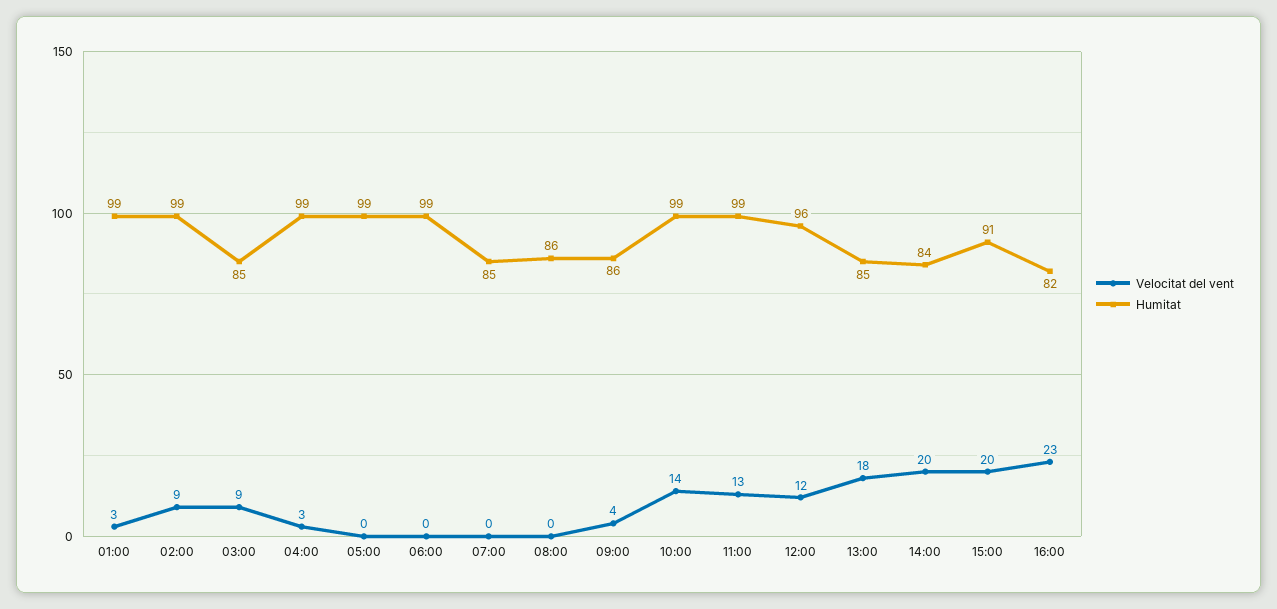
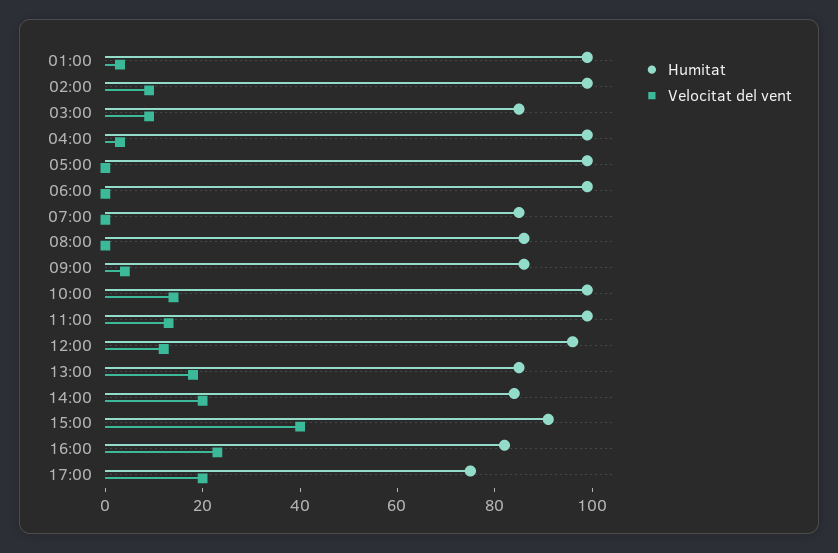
Velocitat del vent, 15:00: 20 -> 40
Humitat, 17:00: none -> 75
Velocitat del vent, 17:00: none -> 20

